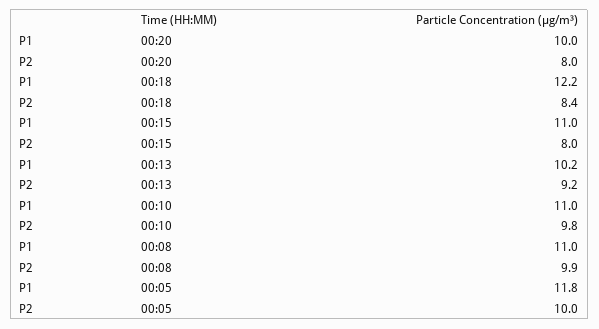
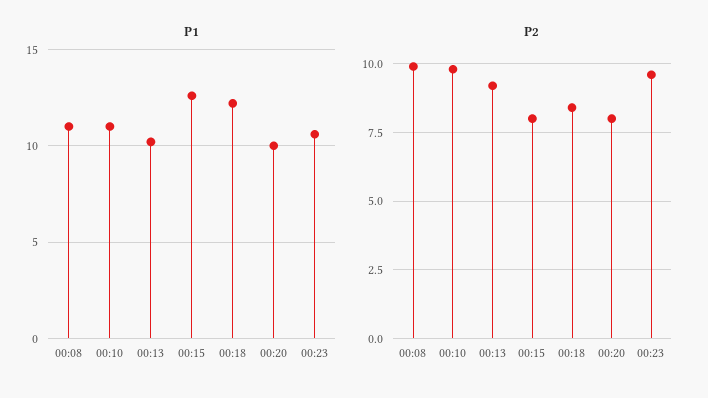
P1, 00:15: 11 -> 12.5
P1, 00:05: 11.8 -> none
P2, 00:05: 10 -> none
P1, 00:23: none -> 10.5
P2, 00:23: none -> 9.5

